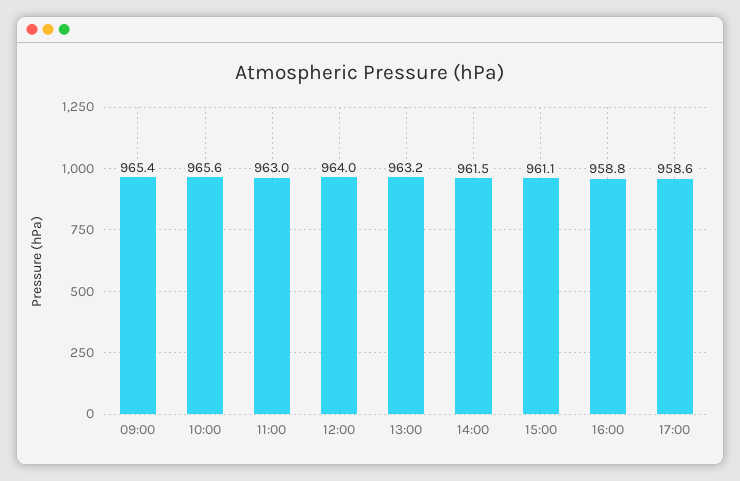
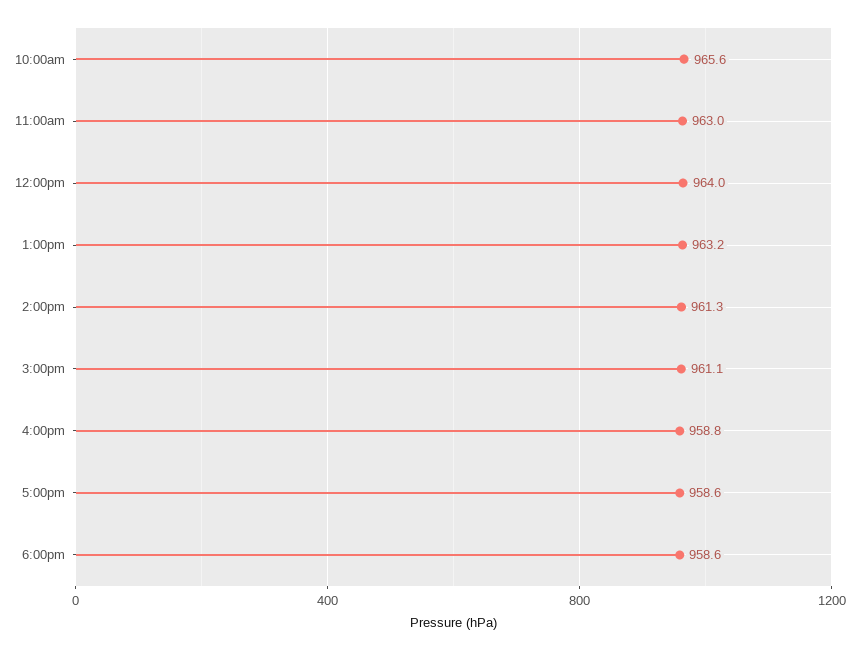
09:00: 965.4 -> none
14:00: 961.5 -> 961.3
6:00pm: none -> 958.6

